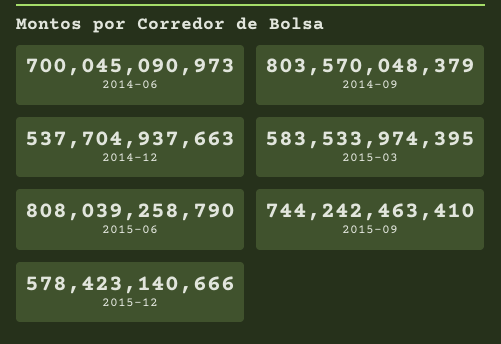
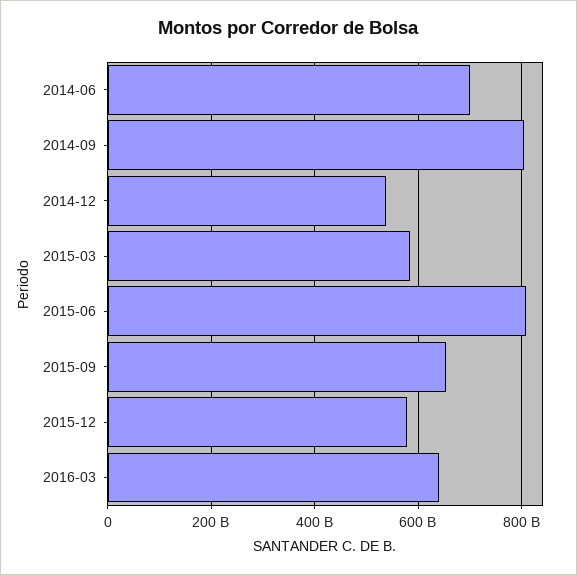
2015-09: 744242463410 -> 660000000000
2016-03: none -> 640000000000

